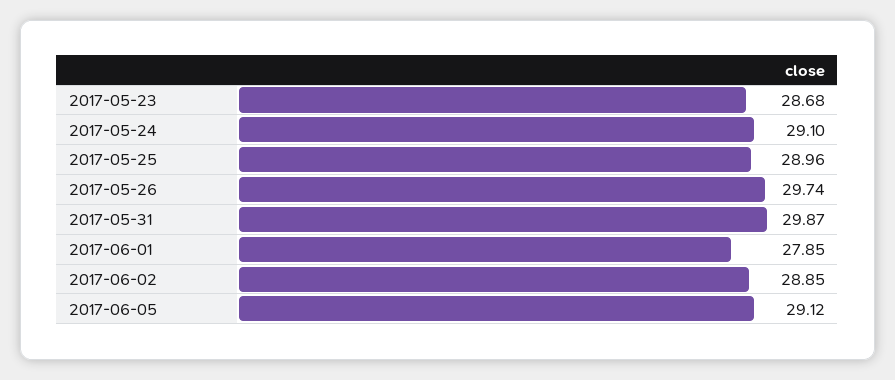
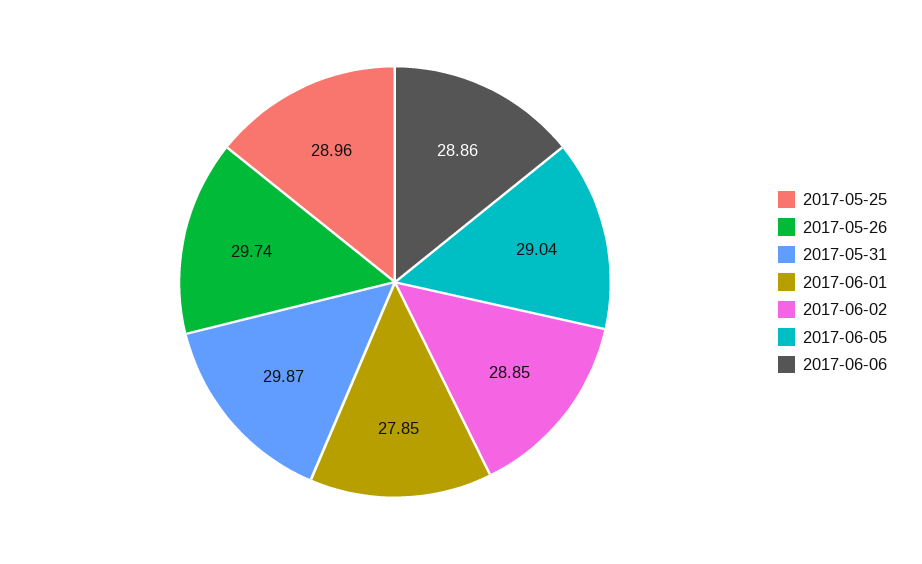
2017-05-23: 28.68 -> none
2017-05-24: 29.1 -> none
2017-06-05: 29.12 -> 29.04
2017-06-06: none -> 28.86

